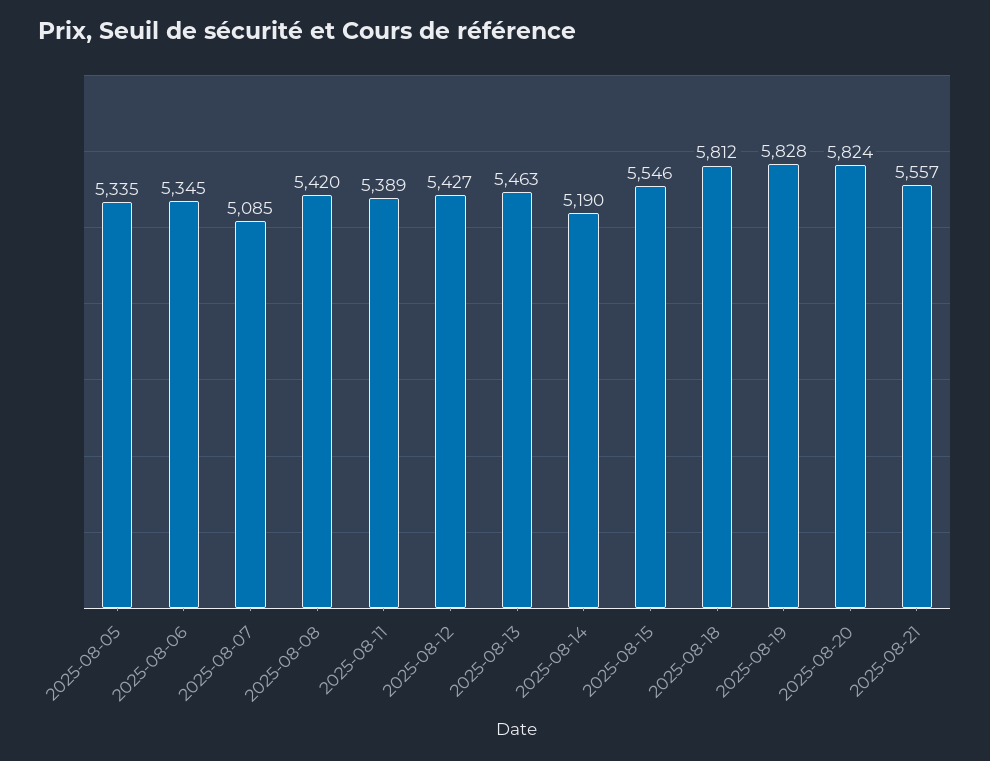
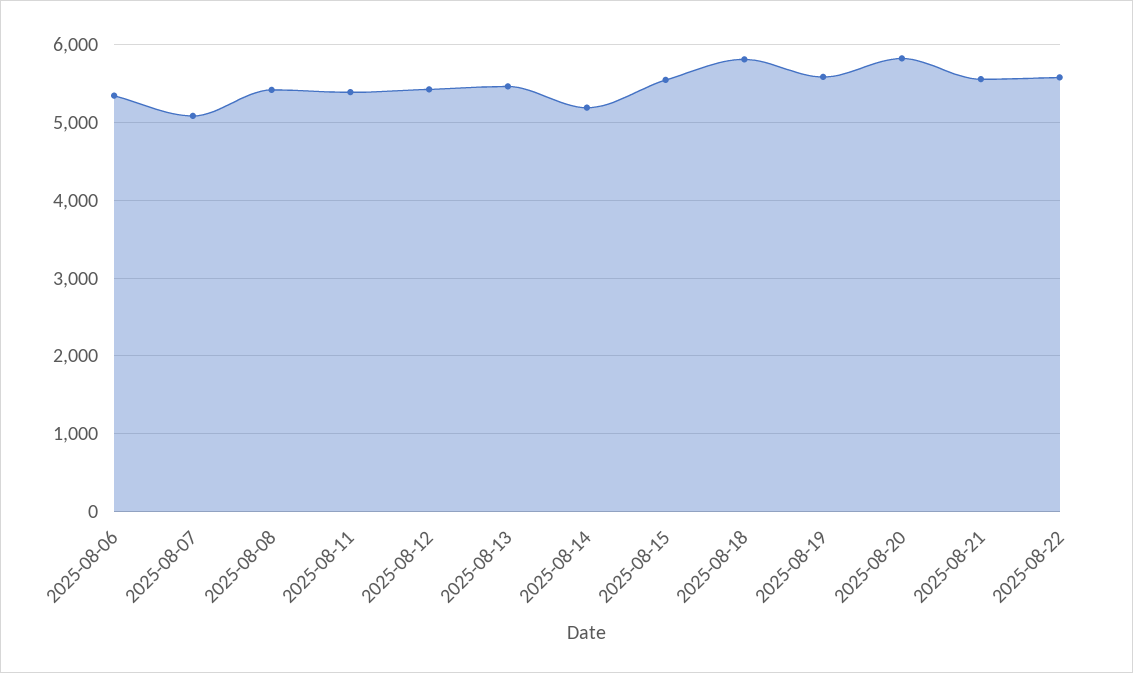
2025-08-05: 5335 -> none
2025-08-19: 5828 -> 5600
2025-08-22: none -> 5600

